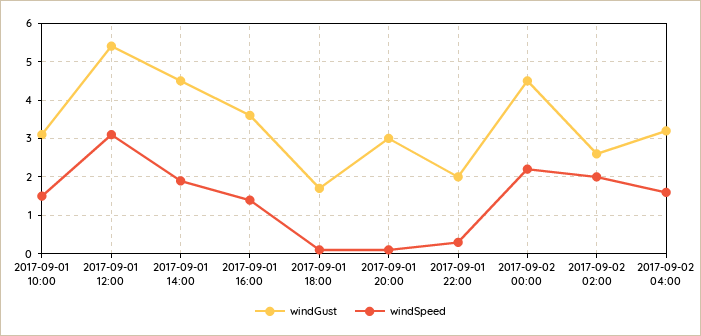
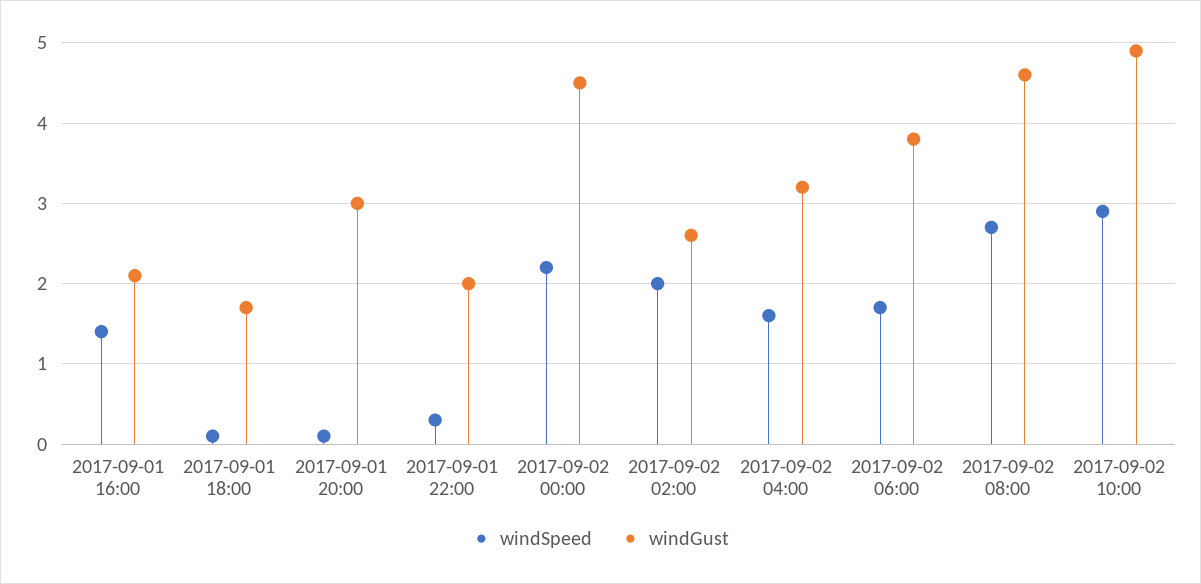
windGust, 2017-09-01 10:00: 3 -> none
windSpeed, 2017-09-01 10:00: 1.5 -> none
windGust, 2017-09-01 12:00: 5.5 -> none
windSpeed, 2017-09-01 12:00: 3 -> none
windGust, 2017-09-01 14:00: 4.5 -> none
windSpeed, 2017-09-01 14:00: 2 -> none
windGust, 2017-09-01 16:00: 3.5 -> 2.1
windSpeed, 2017-09-02 06:00: none -> 1.7
windGust, 2017-09-02 06:00: none -> 3.8
windSpeed, 2017-09-02 08:00: none -> 2.7
windGust, 2017-09-02 08:00: none -> 4.6
windSpeed, 2017-09-02 10:00: none -> 2.9
windGust, 2017-09-02 10:00: none -> 4.9

